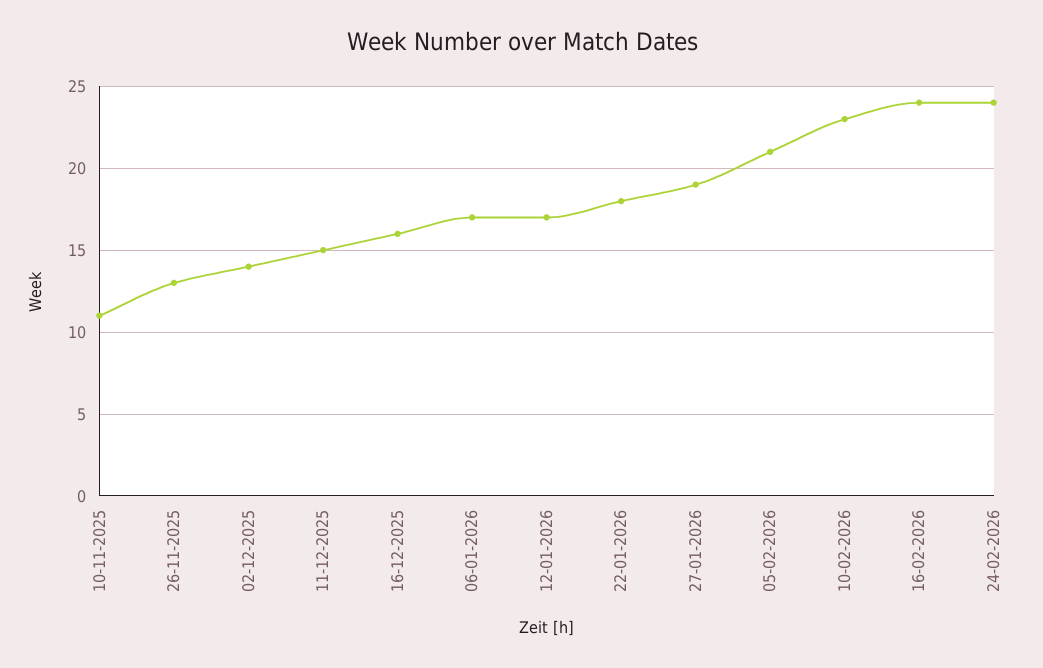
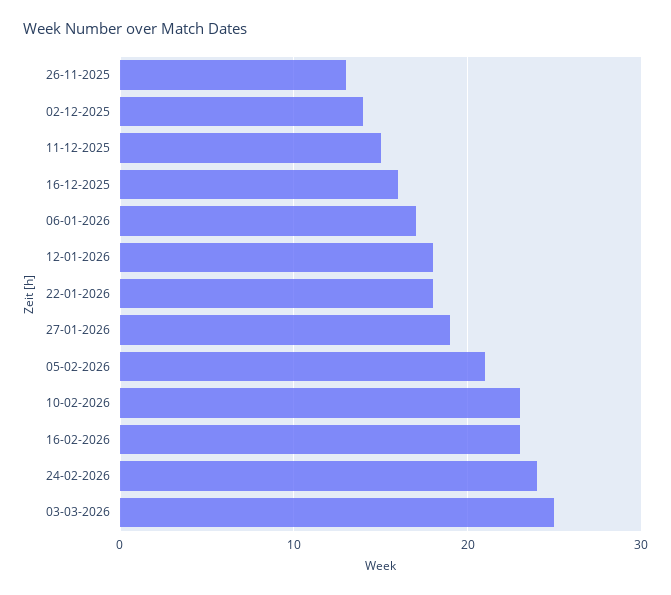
10-11-2025: 11 -> none
12-01-2026: 17 -> 18
16-02-2026: 24 -> 23
03-03-2026: none -> 25

